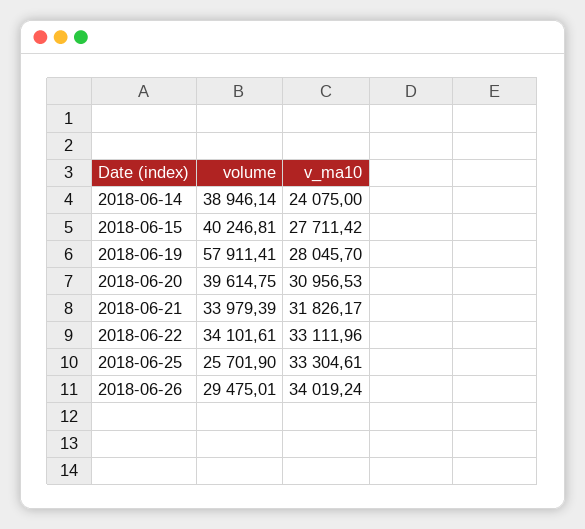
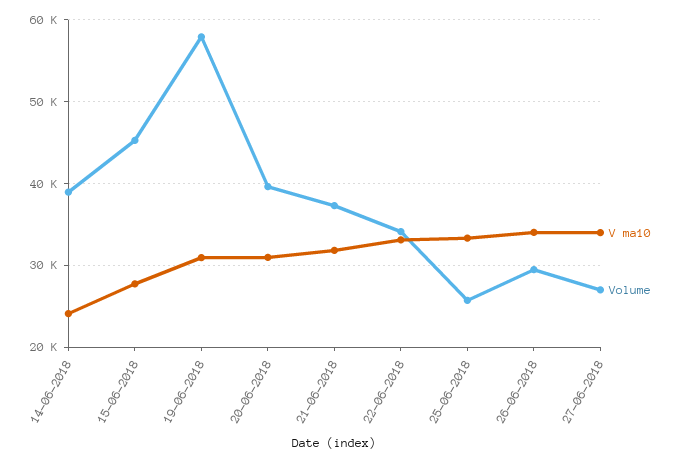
volume, 2018-06-15: 40246.81 -> 45000
v_ma10, 2018-06-19: 28045.7 -> 31000
volume, 2018-06-21: 33979.39 -> 37000
v_ma10, 27-06-2018: none -> 34000
volume, 27-06-2018: none -> 27000

